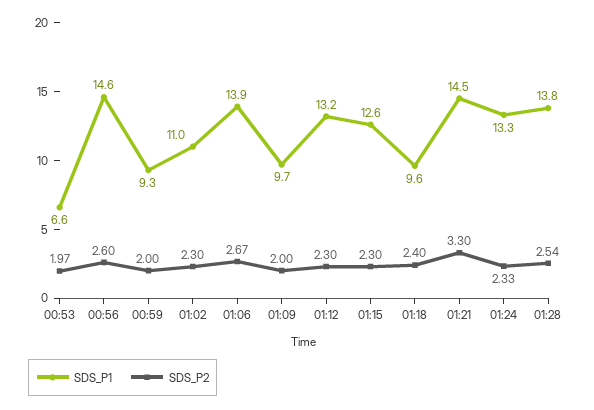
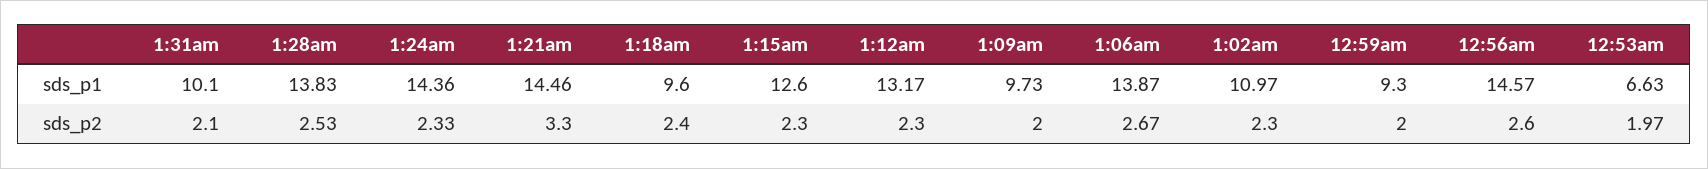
SDS_P1, 01:24: 13.3 -> 14.36
SDS_P2, 01:28: 2.54 -> 2.53
SDS_P1, 1:31am: none -> 10.1
SDS_P2, 1:31am: none -> 2.1

